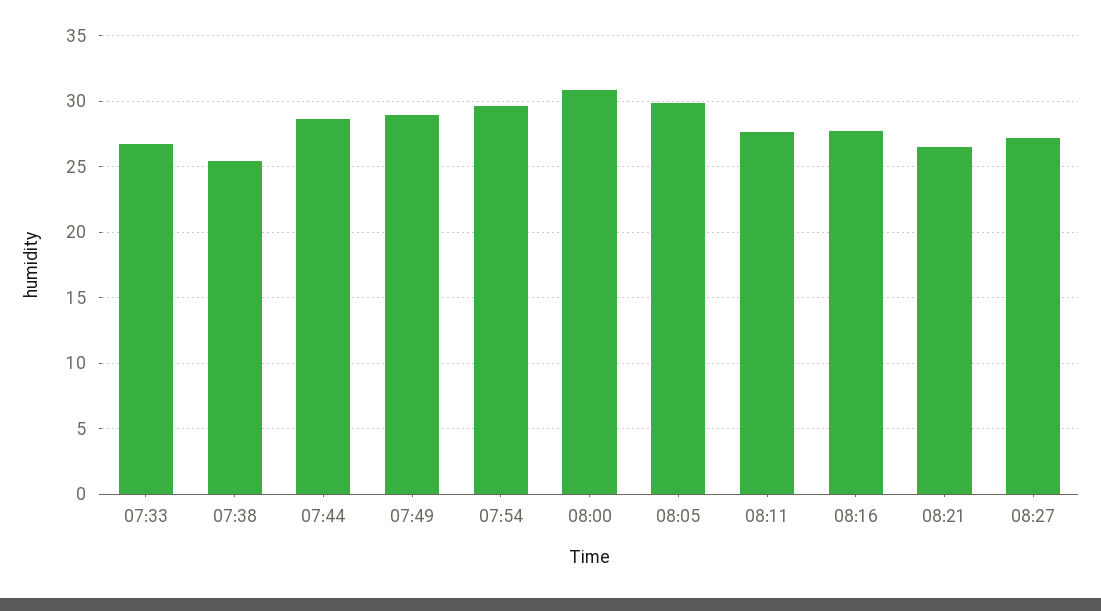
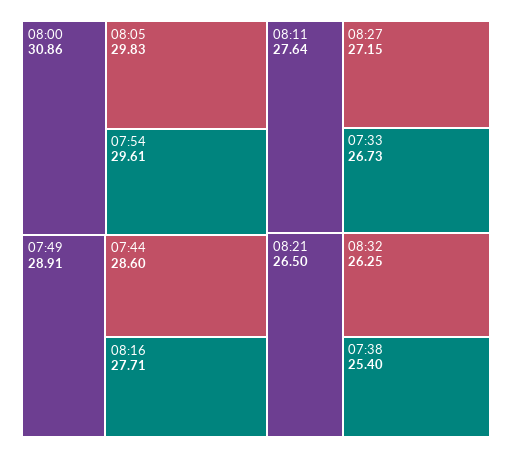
08:32: none -> 26.25

